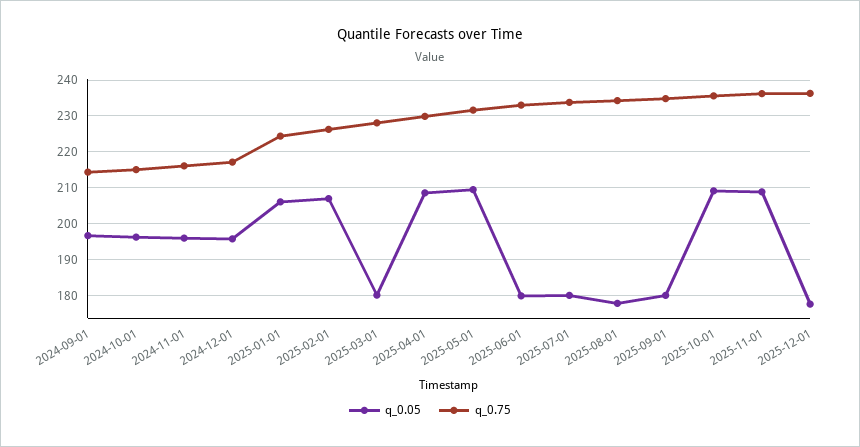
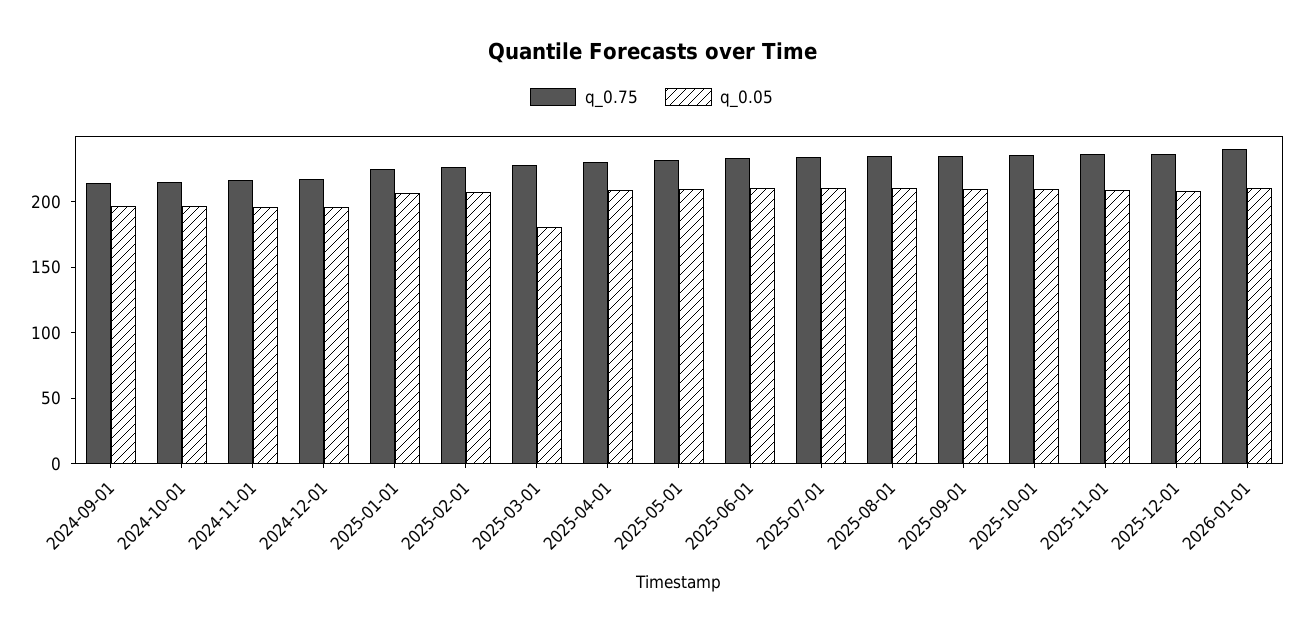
q_0.05, 2025-06-01: 180 -> 210
q_0.05, 2025-07-01: 180 -> 210
q_0.05, 2025-08-01: 178 -> 210
q_0.05, 2025-09-01: 180 -> 210
q_0.05, 2025-12-01: 178 -> 210
q_0.75, 2026-01-01: none -> 240
q_0.05, 2026-01-01: none -> 210

